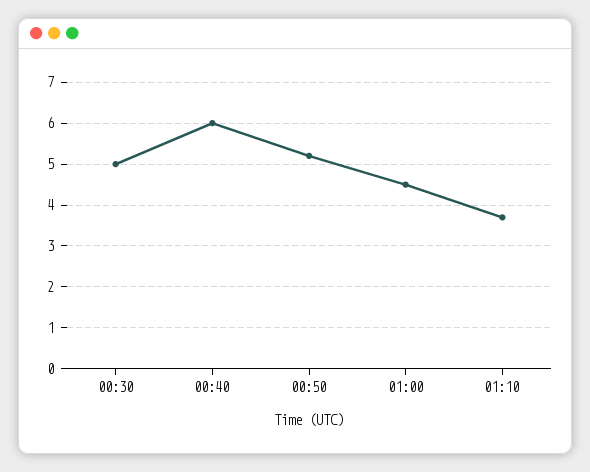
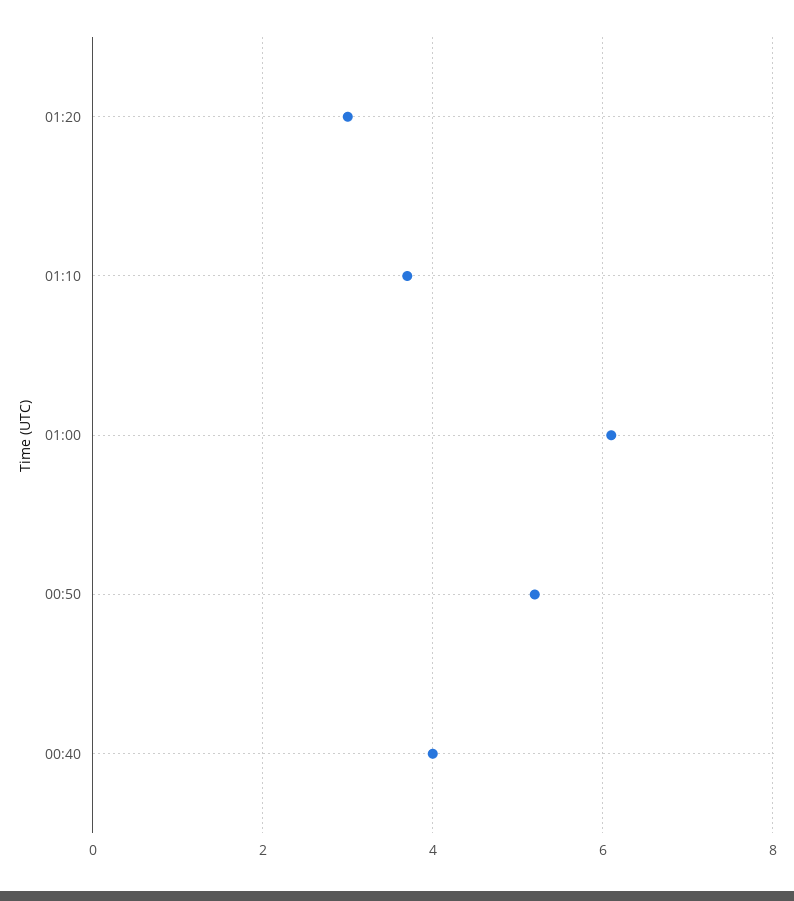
00:30: 5 -> none
00:40: 6 -> 4
01:00: 4.5 -> 6
01:20: none -> 3

